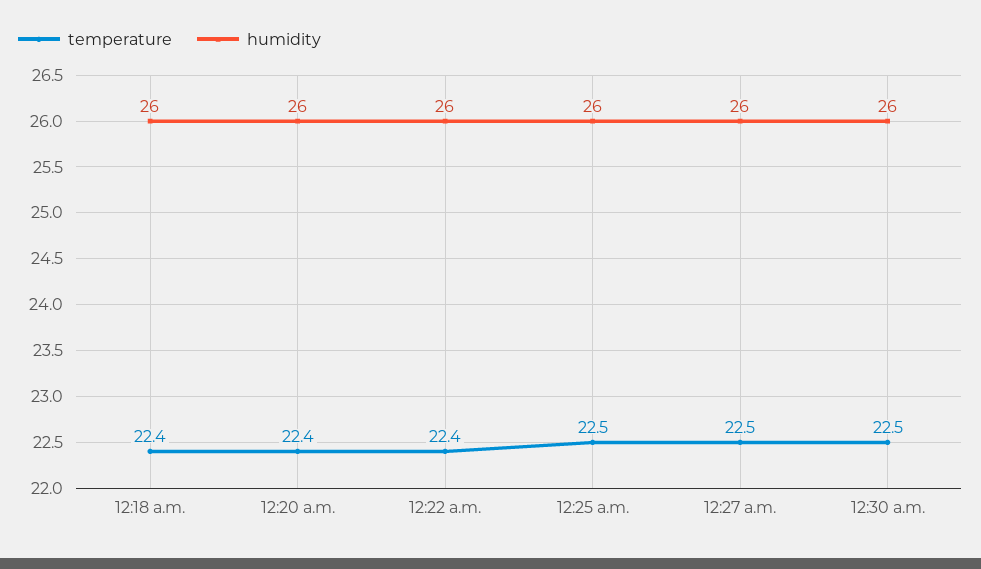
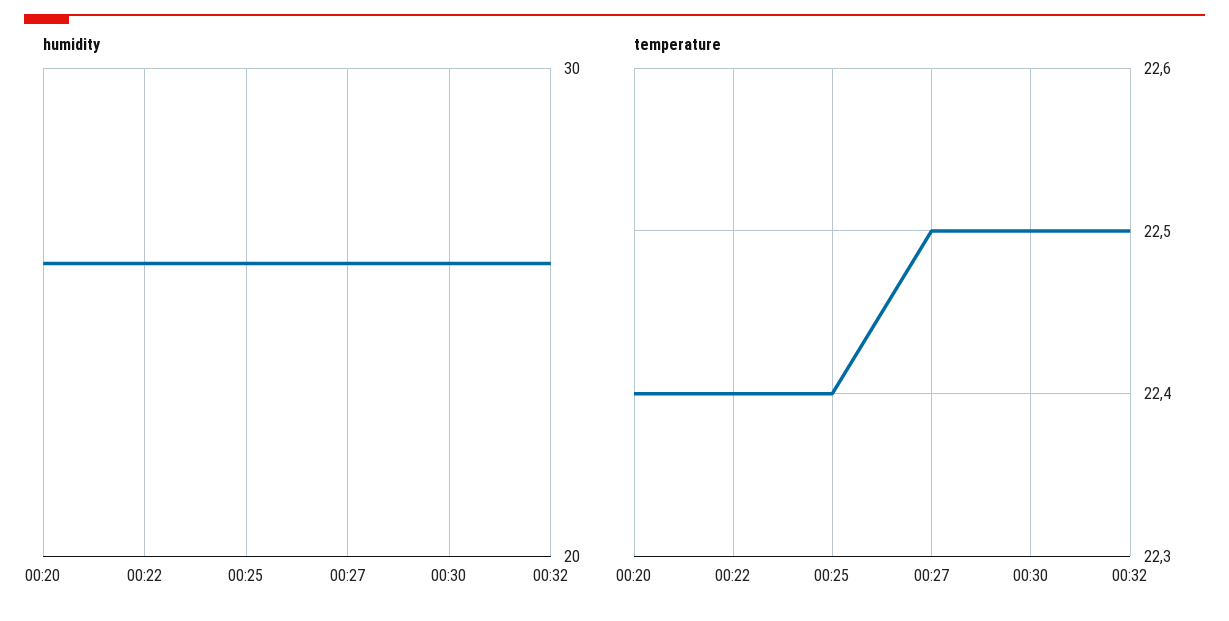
temperature, 12:18 a.m.: 22.4 -> none
humidity, 12:18 a.m.: 26 -> none
temperature, 12:25 a.m.: 22.5 -> 22.4
humidity, 00:32: none -> 26
temperature, 00:32: none -> 22.5

